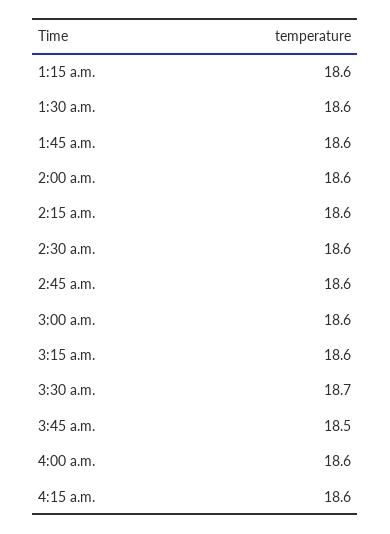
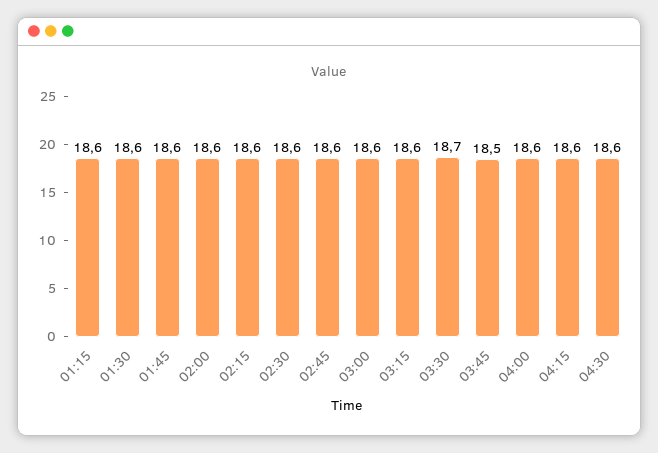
04:30: none -> 18.6

